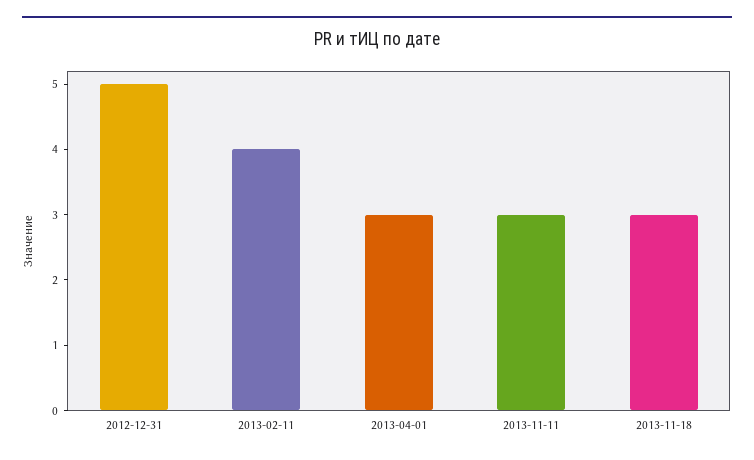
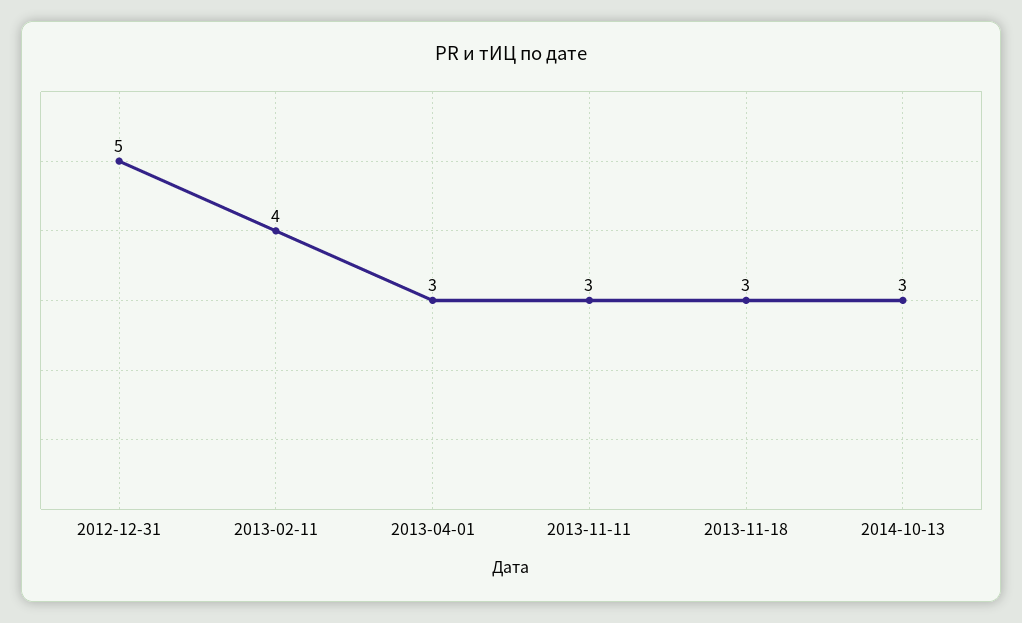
2014-10-13: none -> 3

